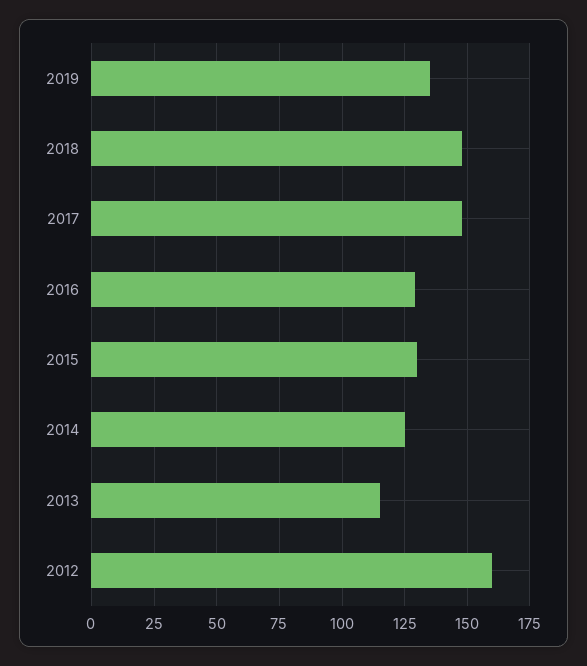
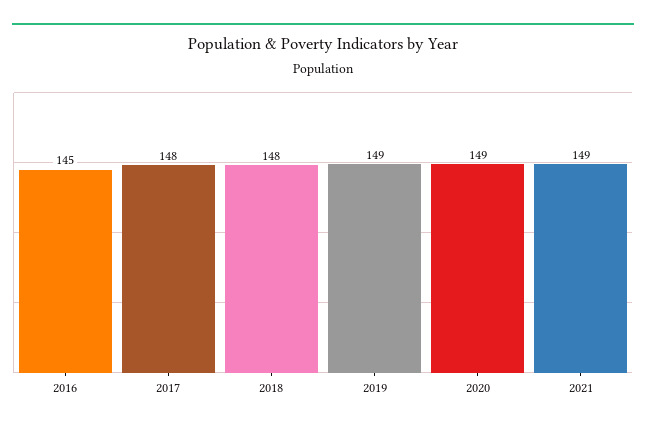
2019: 135 -> 149
2016: 130 -> 145
2015: 130 -> none
2014: 125 -> none
2013: 115 -> none
2012: 160 -> none
2020: none -> 149
2021: none -> 149

